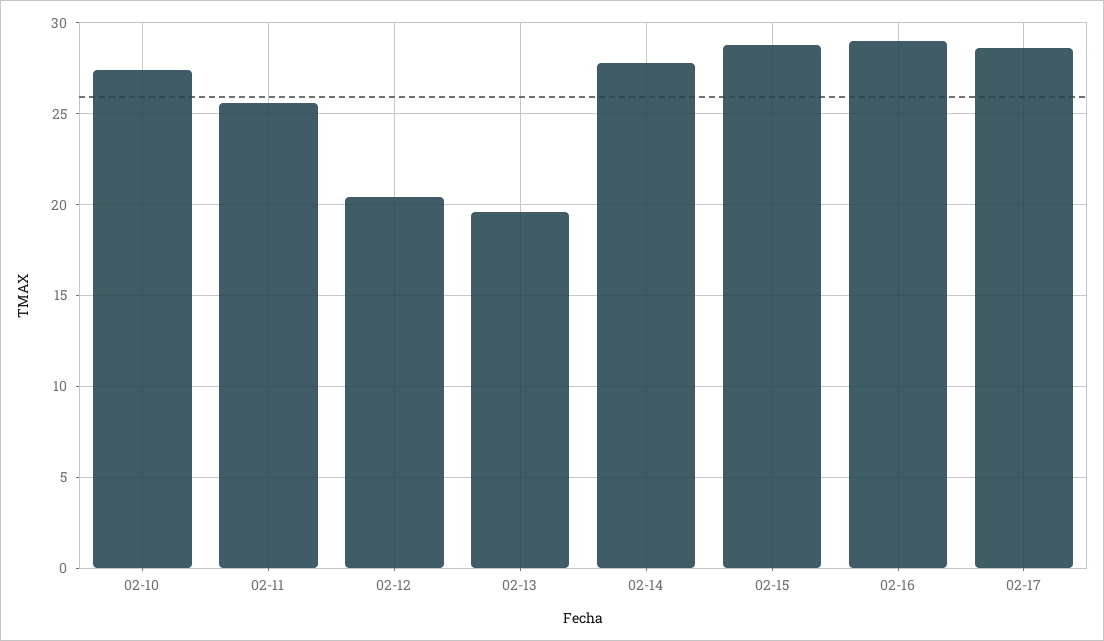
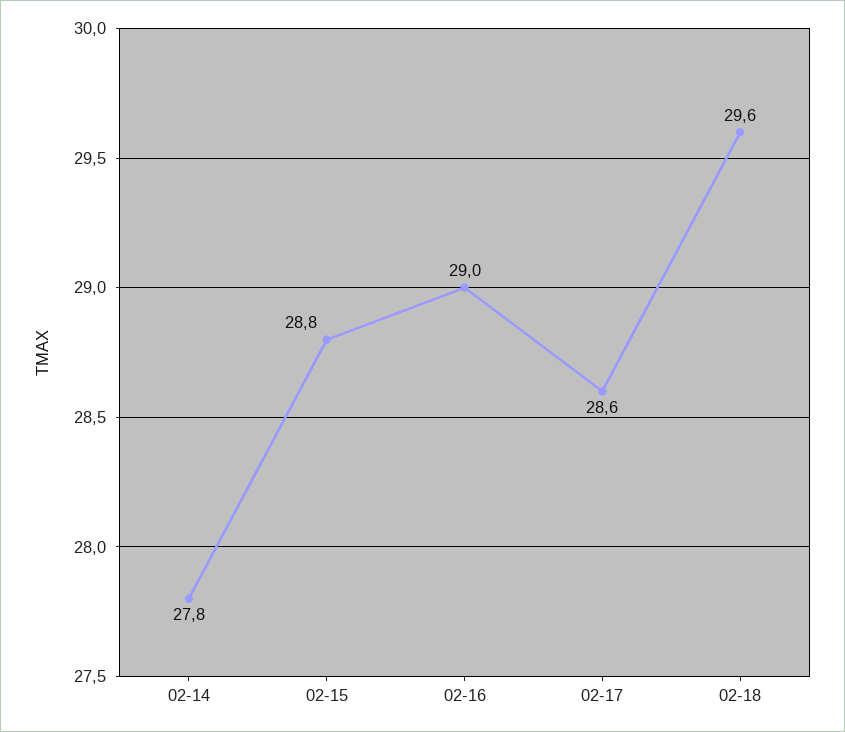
02-10: 27.5 -> none
02-11: 25.5 -> none
02-12: 20.5 -> none
02-13: 19.5 -> none
02-18: none -> 29.6

